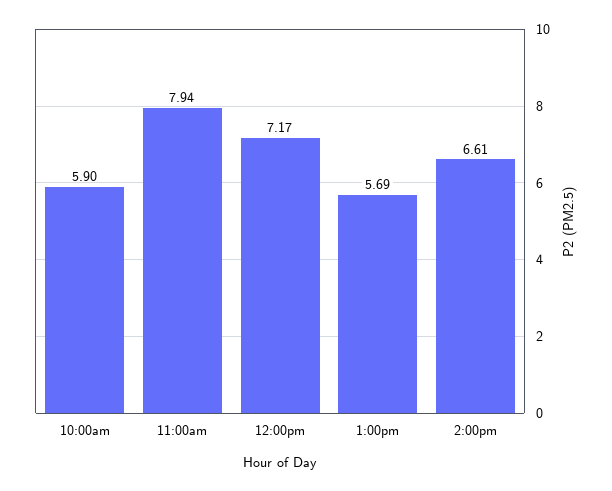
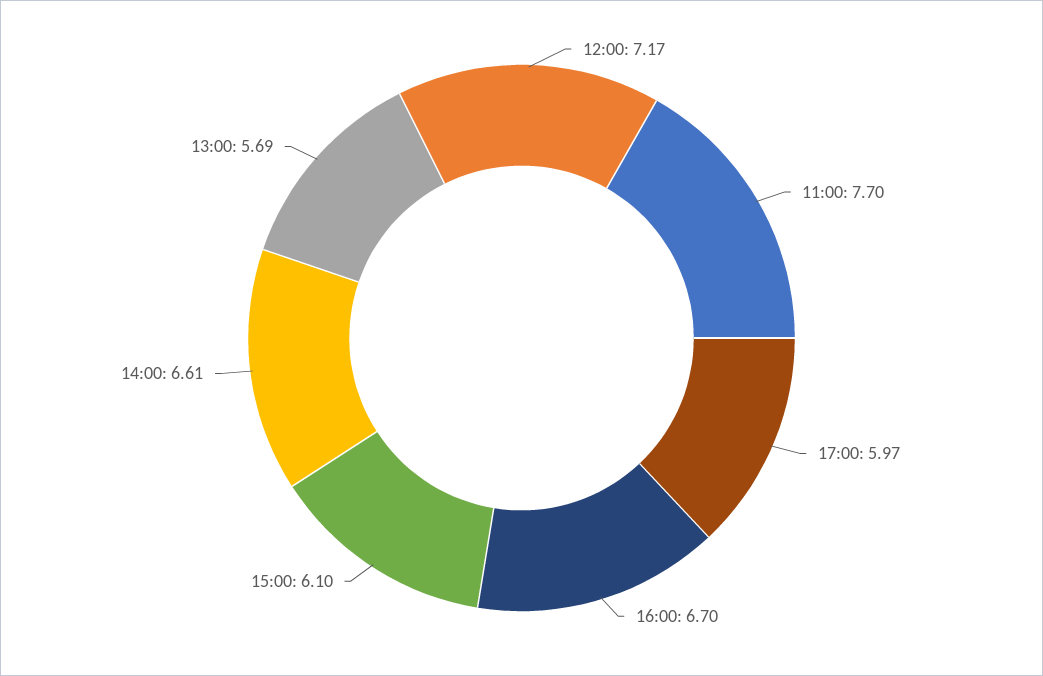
10:00am: 5.9 -> none
11:00am: 7.94 -> 7.7
17:00: none -> 5.97
16:00: none -> 6.7
15:00: none -> 6.1

